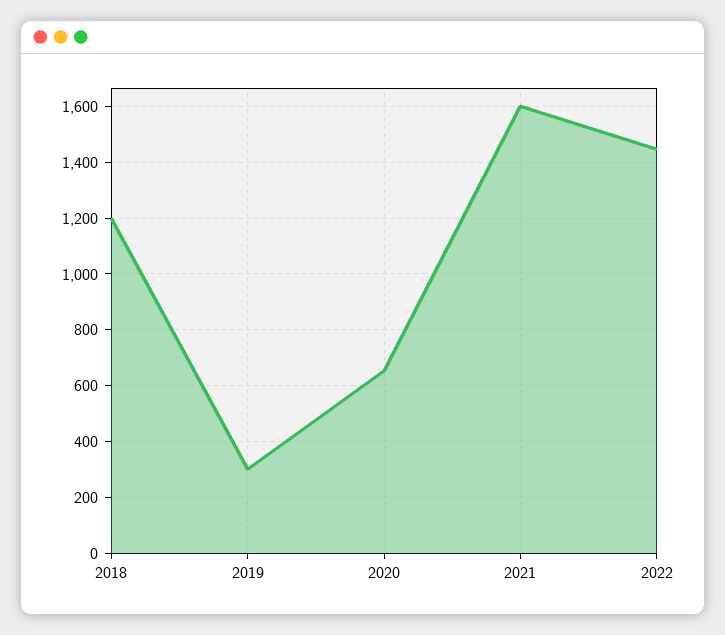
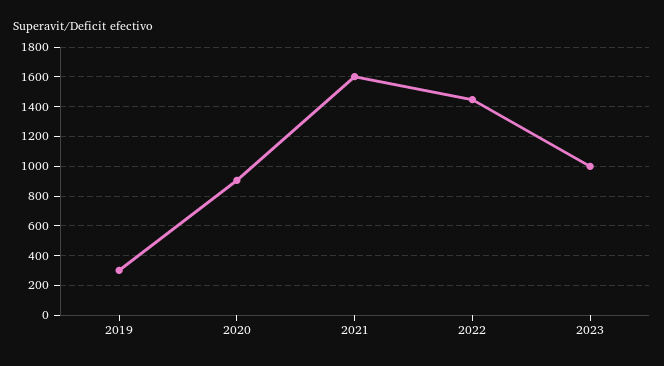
2018: 1200 -> none
2020: 650 -> 900
2023: none -> 1000

